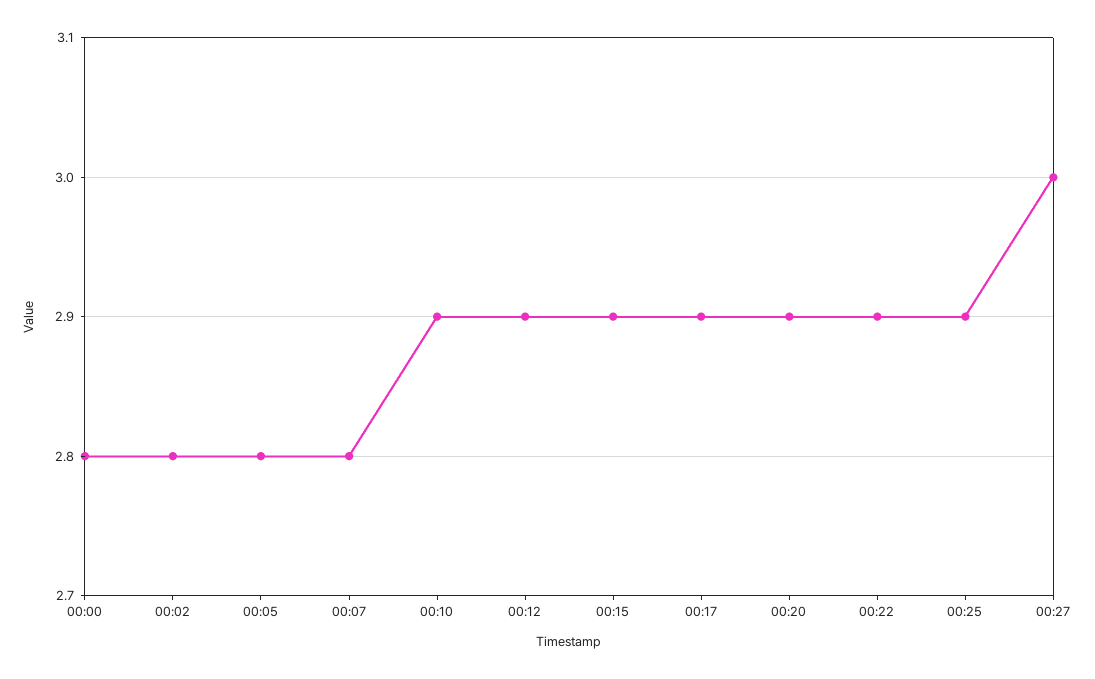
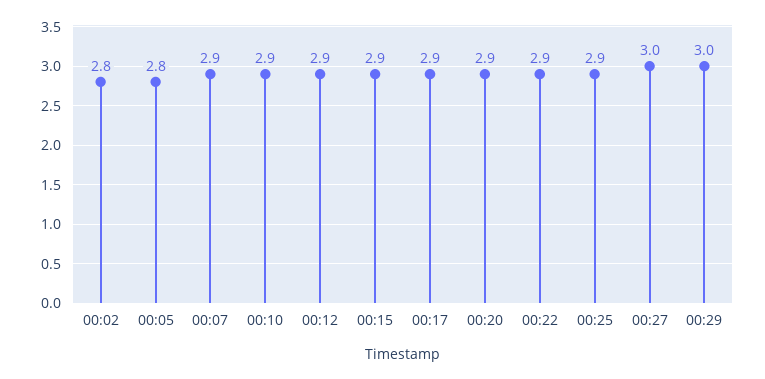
00:00: 2.8 -> none
00:07: 2.8 -> 2.9
00:29: none -> 3

